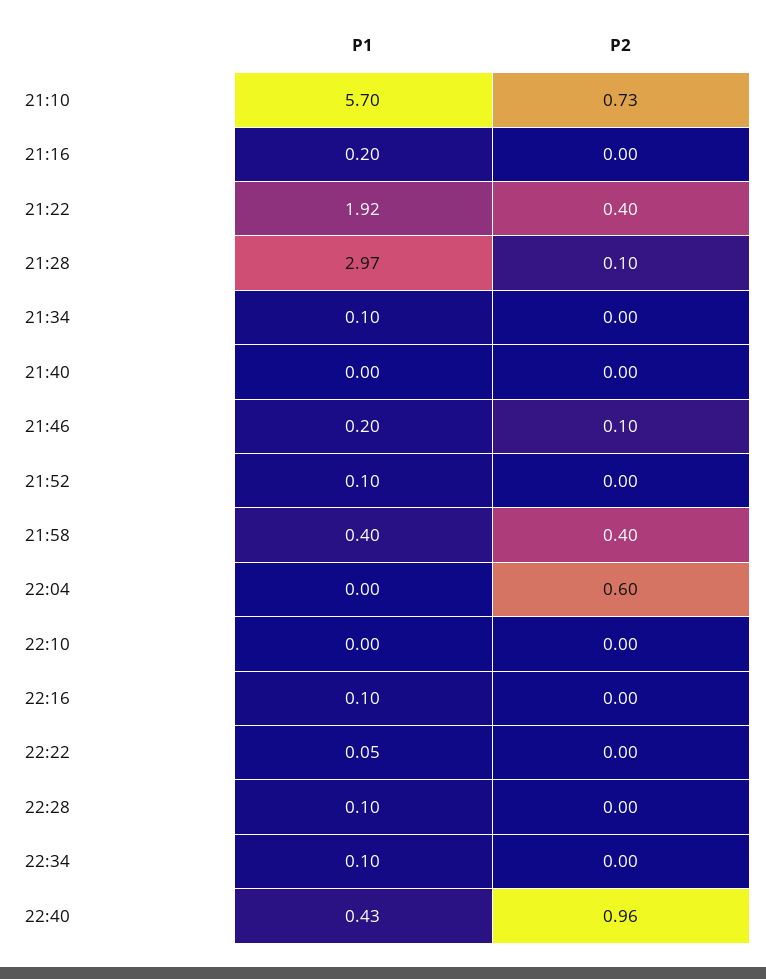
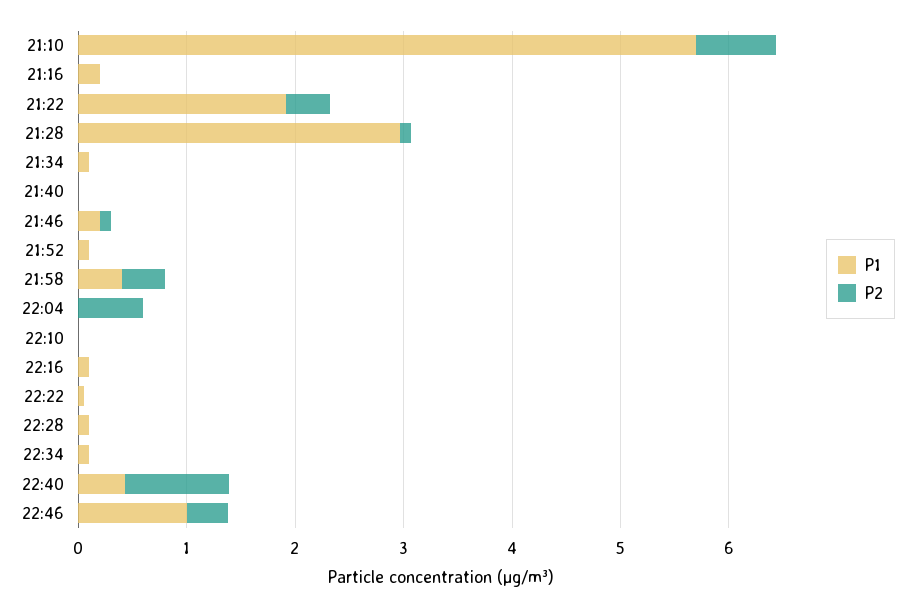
P1, 22:46: none -> 1
P2, 22:46: none -> 0.4

